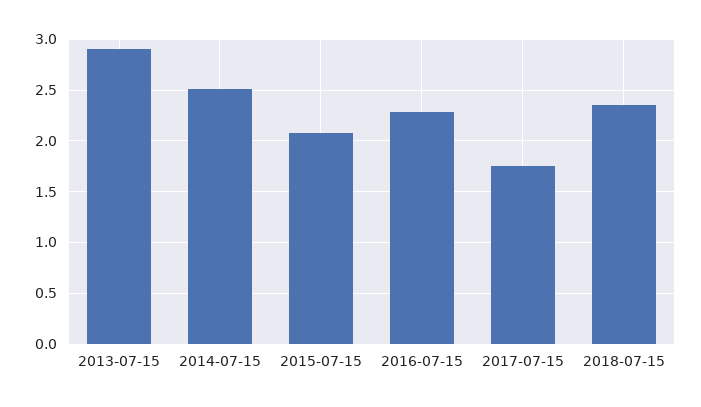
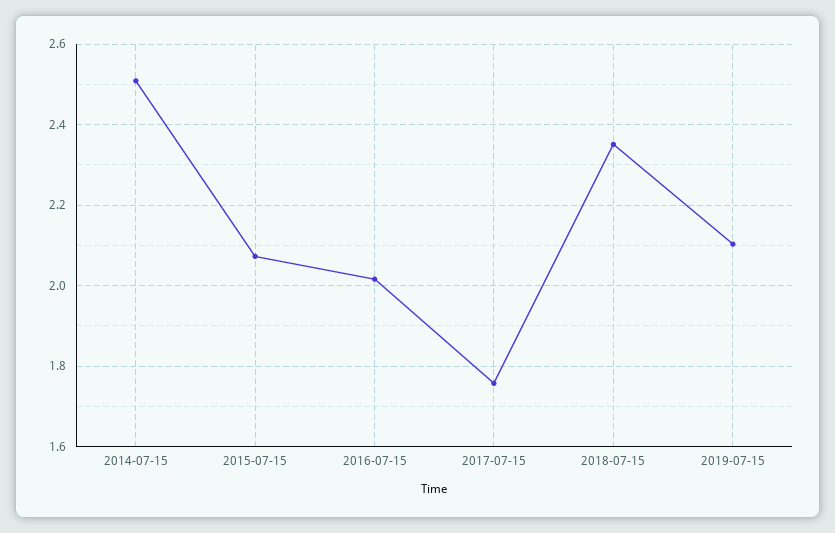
2013-07-15: 2.9 -> none
2016-07-15: 2.3 -> 2.02
2019-07-15: none -> 2.1

